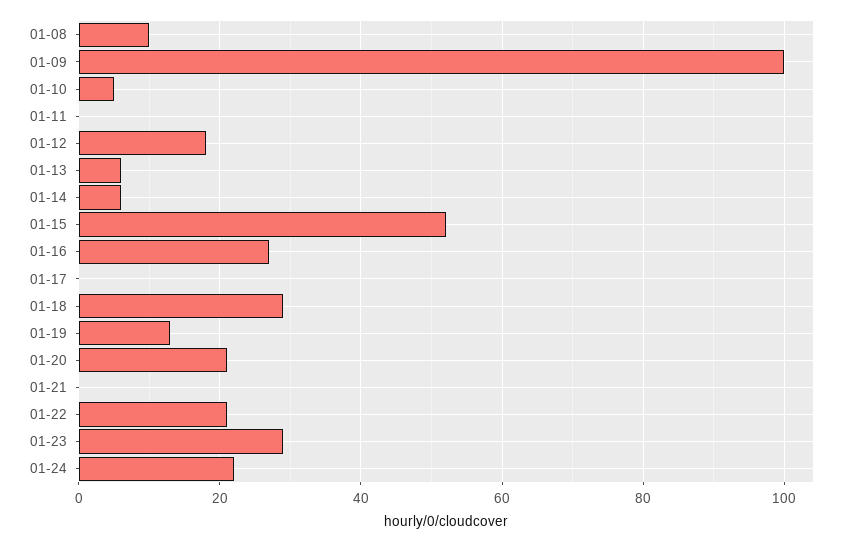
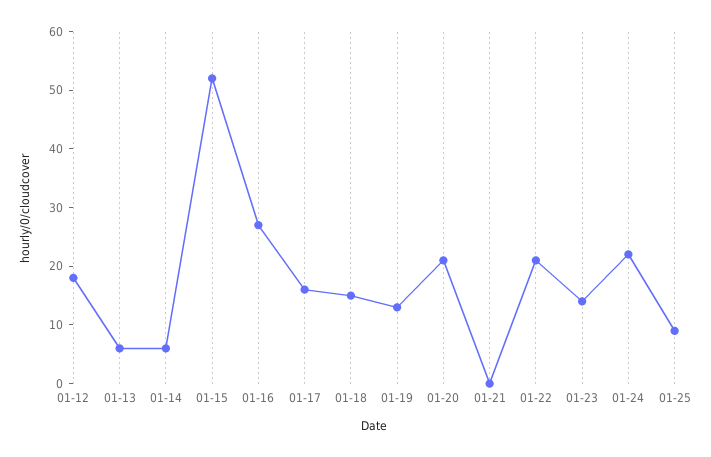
01-08: 10 -> none
01-09: 100 -> none
01-10: 5 -> none
01-11: 0 -> none
01-17: 0 -> 15
01-18: 30 -> 15
01-23: 30 -> 15
01-25: none -> 10

